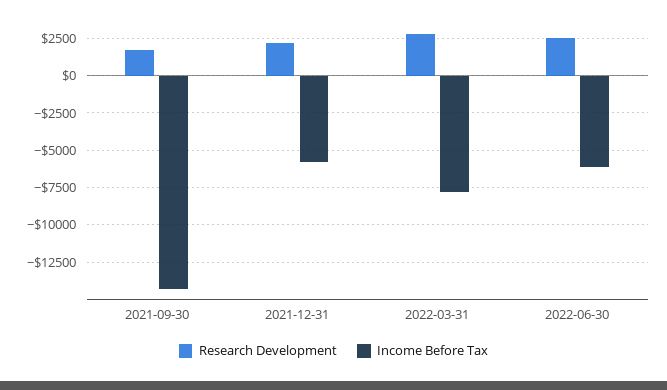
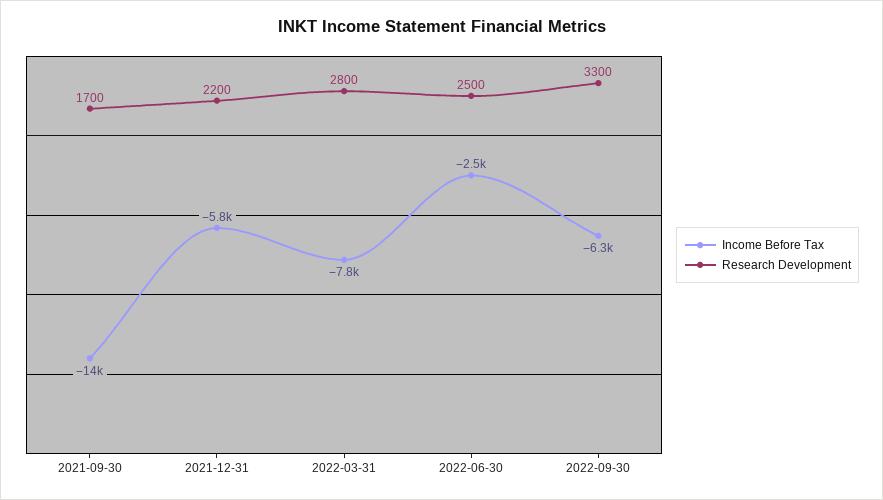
Income Before Tax, 2022-06-30: -6000 -> -2500
Income Before Tax, 2022-09-30: none -> -6300
Research Development, 2022-09-30: none -> 3300

